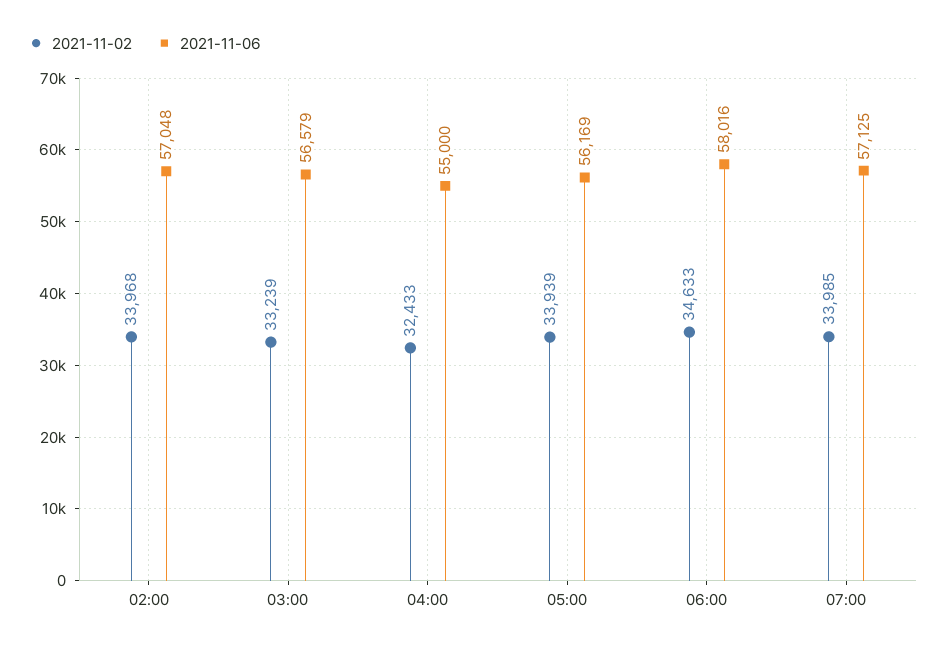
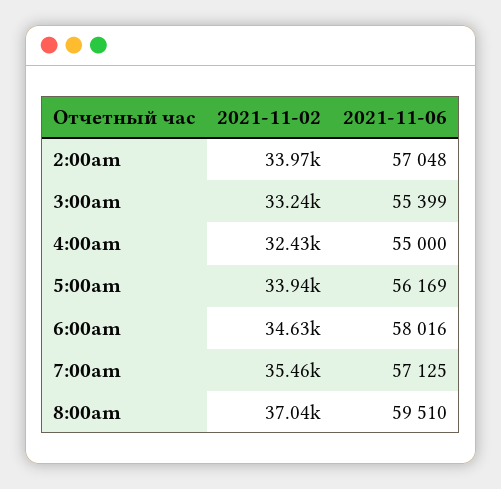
2021-11-06, 03:00: 56579 -> 55399
2021-11-02, 07:00: 33985 -> 35460
2021-11-02, 8:00am: none -> 37040
2021-11-06, 8:00am: none -> 59510

